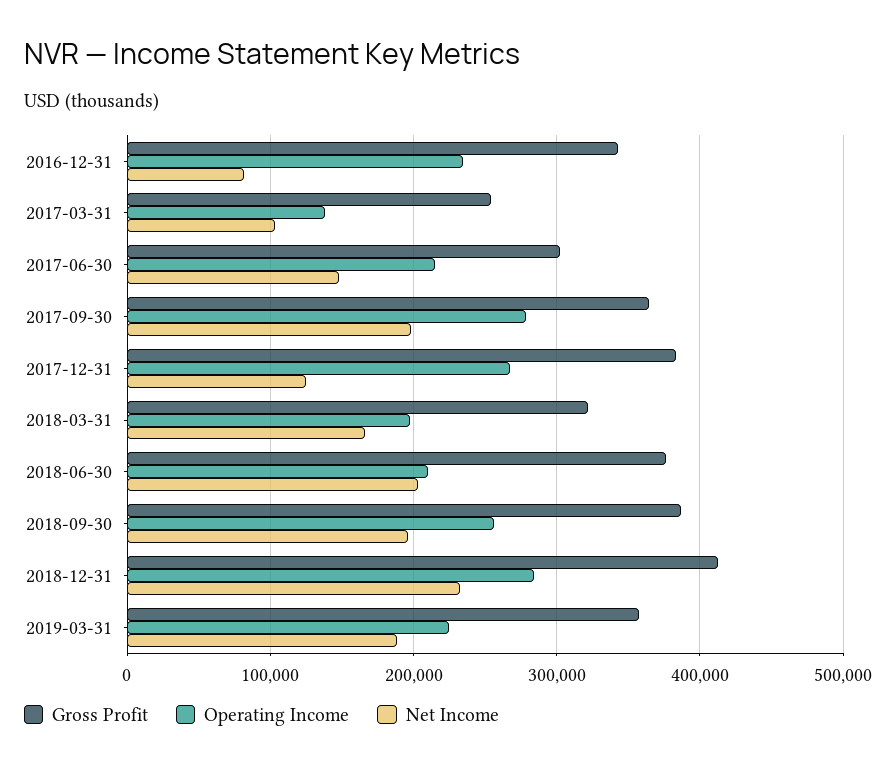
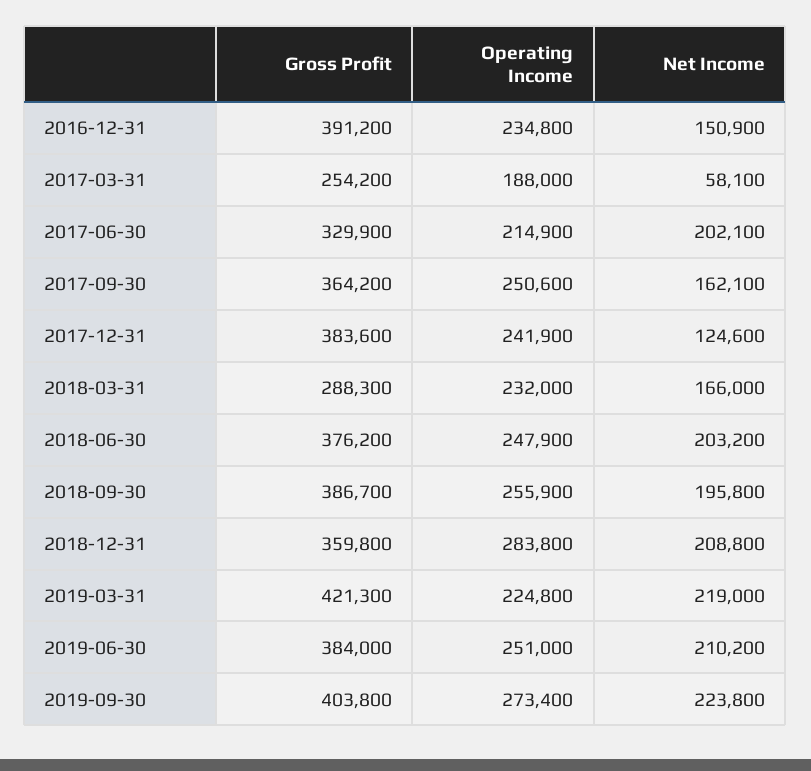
Gross Profit, 2016-12-31: 340000 -> 391200
Net Income, 2016-12-31: 80000 -> 150900
Operating Income, 2017-03-31: 140000 -> 188000
Net Income, 2017-03-31: 100000 -> 58100
Gross Profit, 2017-06-30: 300000 -> 329900
Net Income, 2017-06-30: 150000 -> 202100
Operating Income, 2017-09-30: 280000 -> 250600
Net Income, 2017-09-30: 200000 -> 162100
Operating Income, 2017-12-31: 270000 -> 241900
Gross Profit, 2018-03-31: 320000 -> 288300
Operating Income, 2018-03-31: 200000 -> 232000
Operating Income, 2018-06-30: 210000 -> 247900
Gross Profit, 2018-12-31: 410000 -> 359800
Net Income, 2018-12-31: 230000 -> 208800
Gross Profit, 2019-03-31: 360000 -> 421300
Net Income, 2019-03-31: 190000 -> 219000
Gross Profit, 2019-06-30: none -> 384000
Operating Income, 2019-06-30: none -> 251000
Net Income, 2019-06-30: none -> 210200
Gross Profit, 2019-09-30: none -> 403800
Operating Income, 2019-09-30: none -> 273400
Net Income, 2019-09-30: none -> 223800

